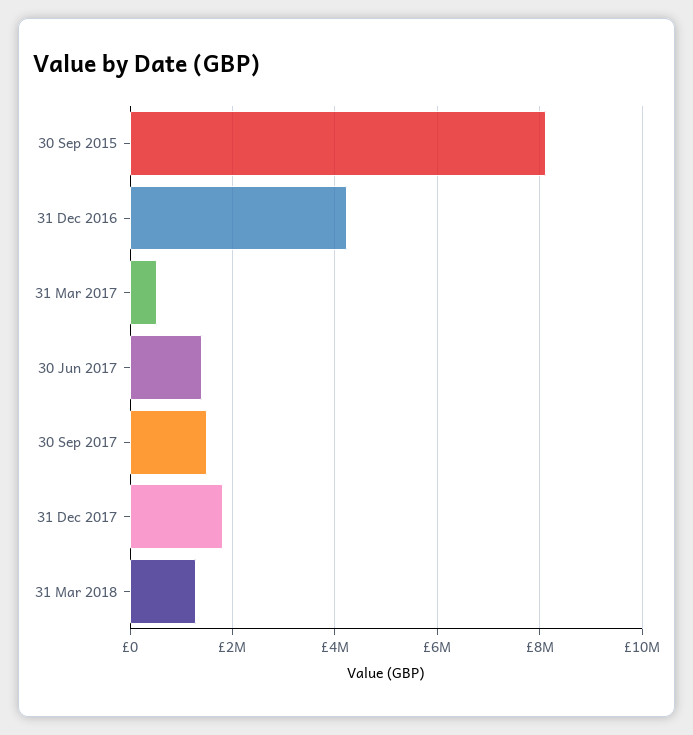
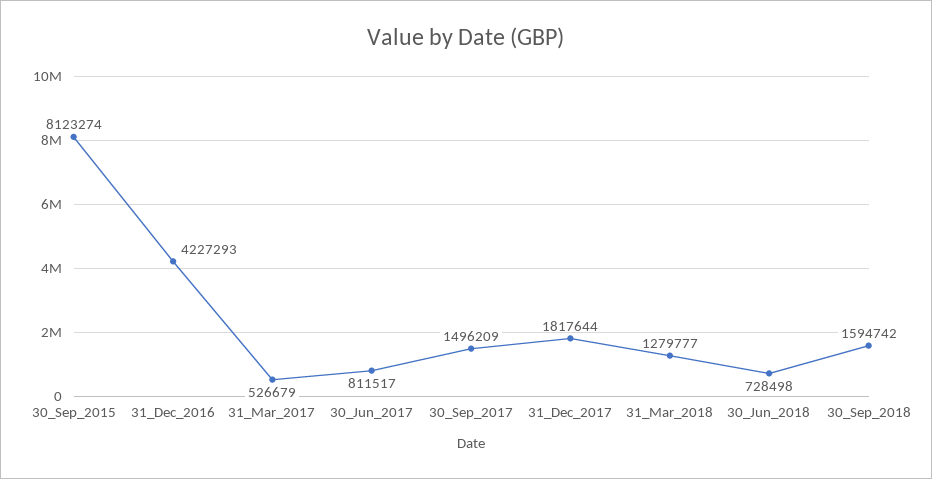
30 Jun 2017: 1400000 -> 811517
30_Jun_2018: none -> 728498
30_Sep_2018: none -> 1594742

